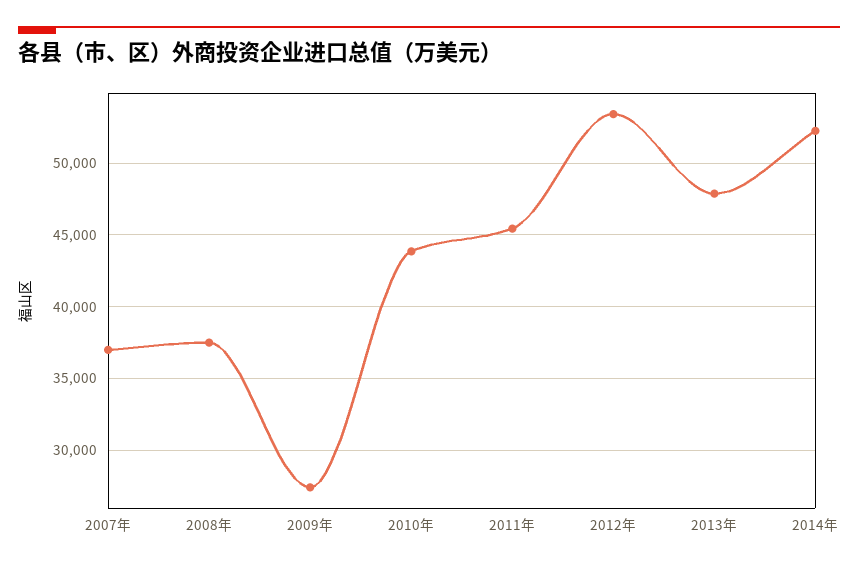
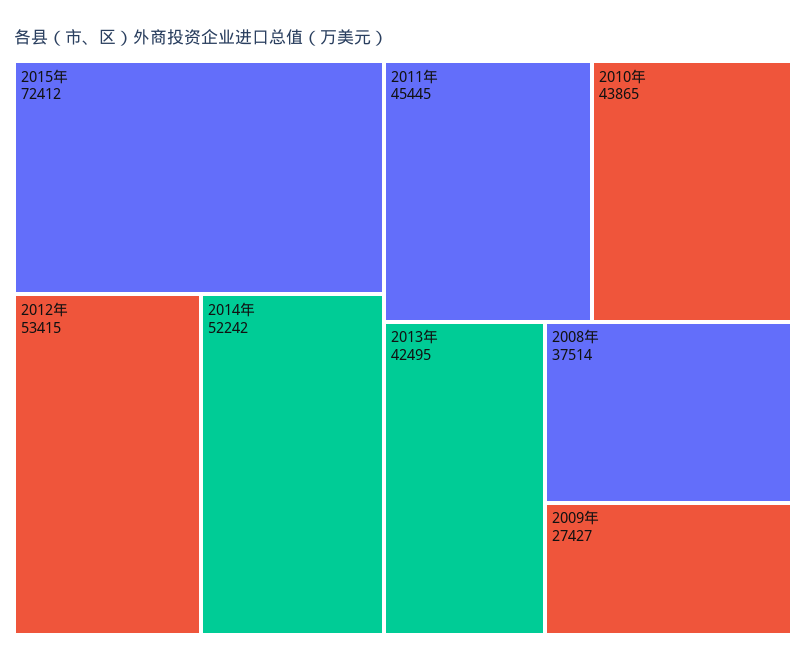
2007年: 37000 -> none
2013年: 48000 -> 42495
2015年: none -> 72412

